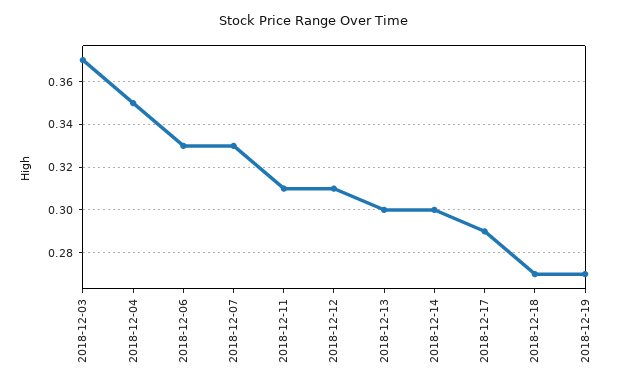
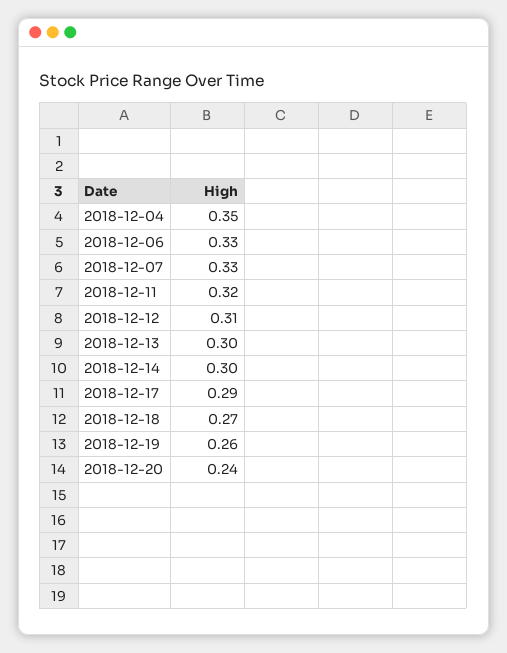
2018-12-03: 0.37 -> none
2018-12-11: 0.31 -> 0.32
2018-12-19: 0.27 -> 0.26
2018-12-20: none -> 0.24

